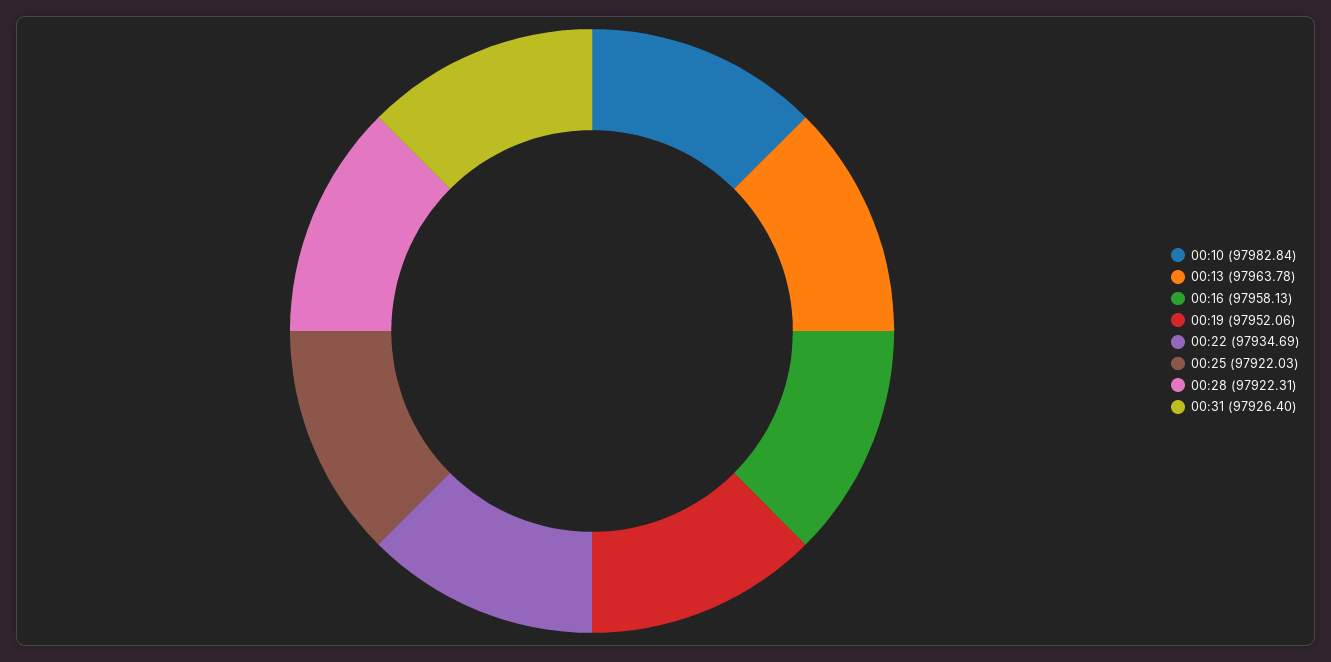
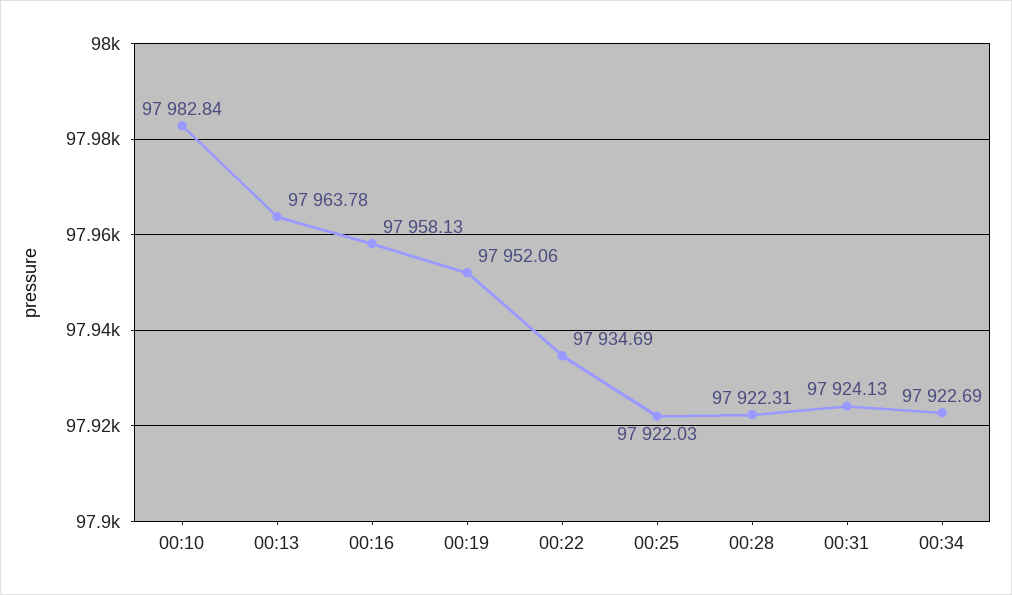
00:31: 97926.4 -> 97924.13
00:34: none -> 97922.69

